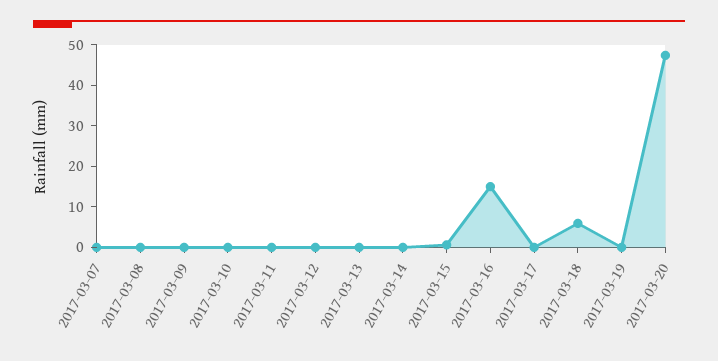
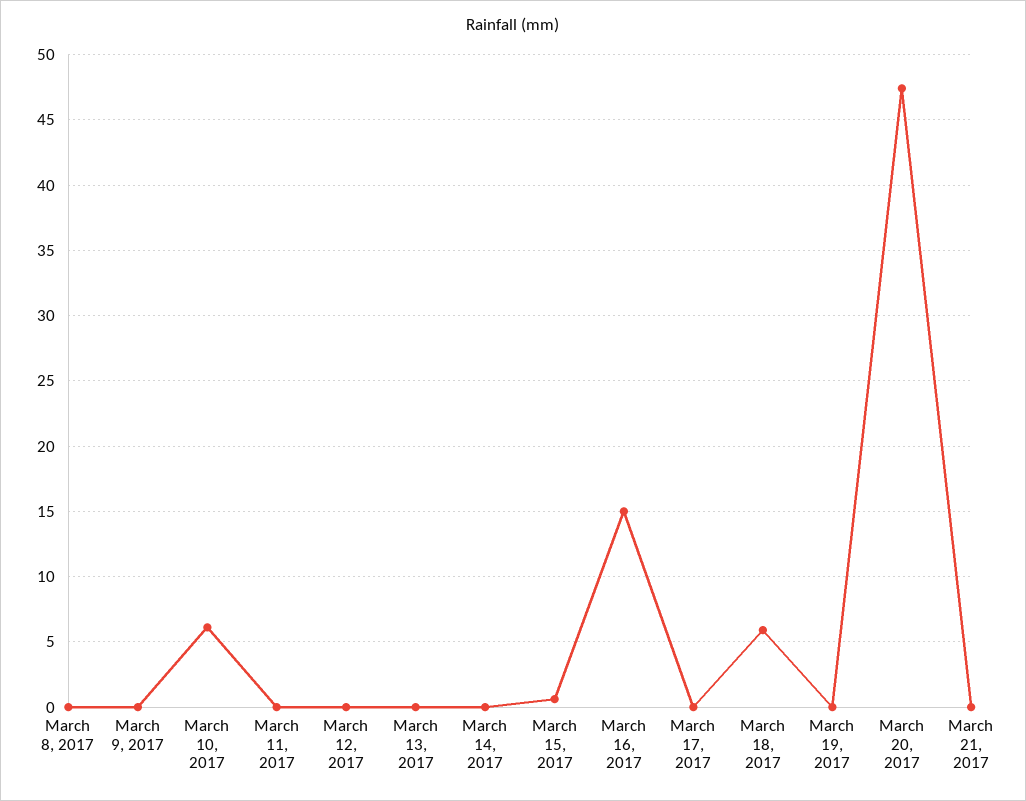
2017-03-07: 0 -> none
2017-03-10: 0 -> 6
March 21, 2017: none -> 0

